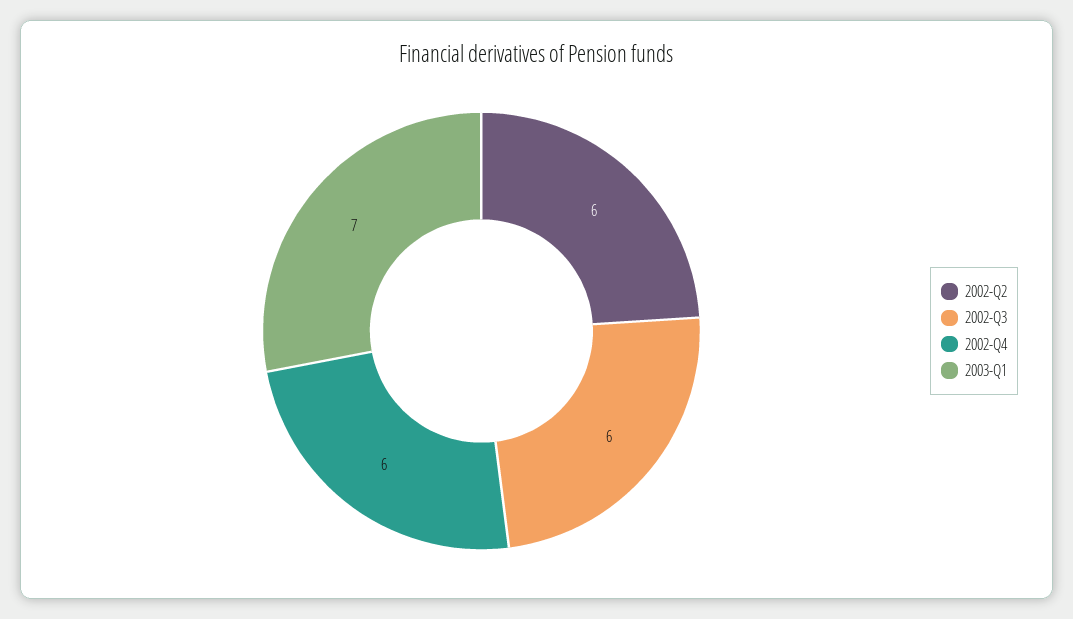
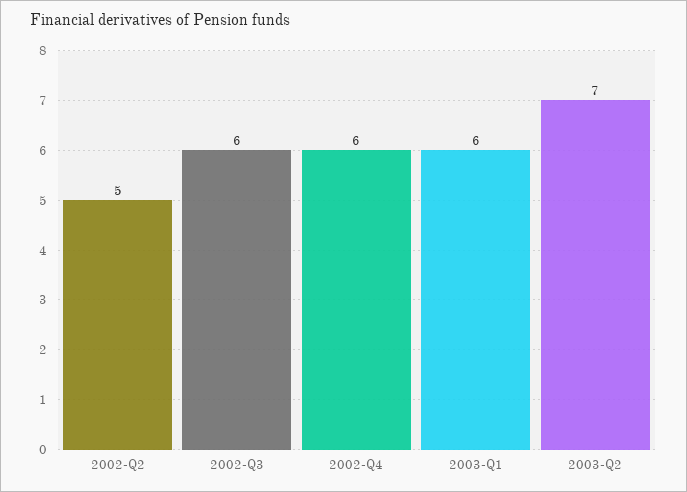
2002-Q2: 6 -> 5
2003-Q1: 7 -> 6
2003-Q2: none -> 7

